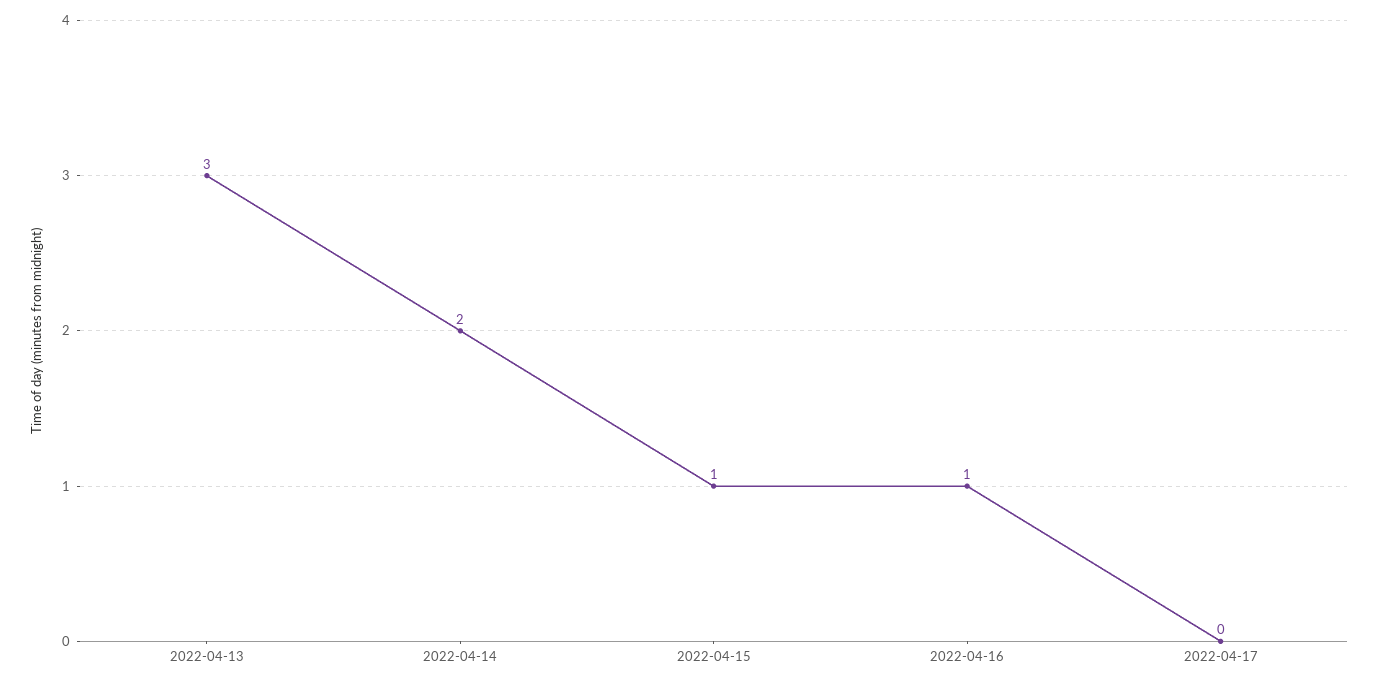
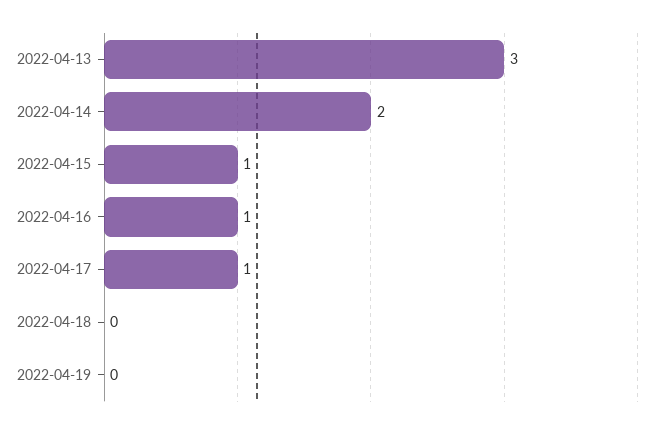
2022-04-17: 0 -> 1
2022-04-18: none -> 0
2022-04-19: none -> 0

